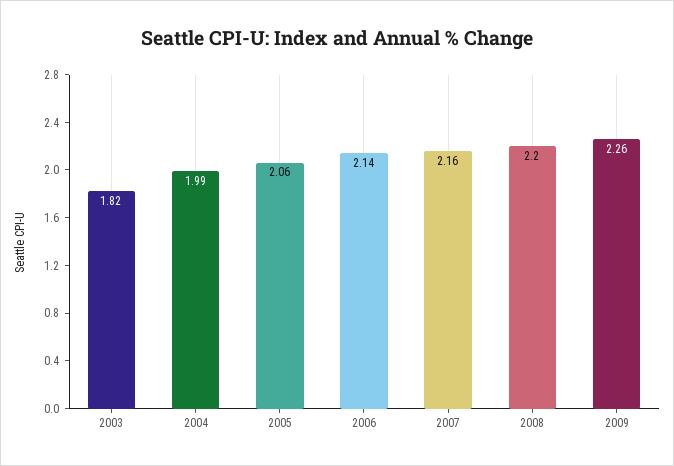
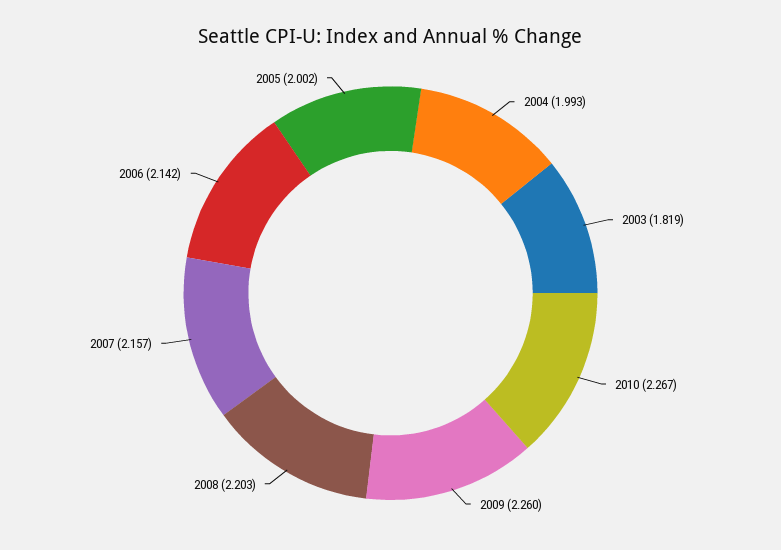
2005: 2.06 -> 2.002
2010: none -> 2.267

